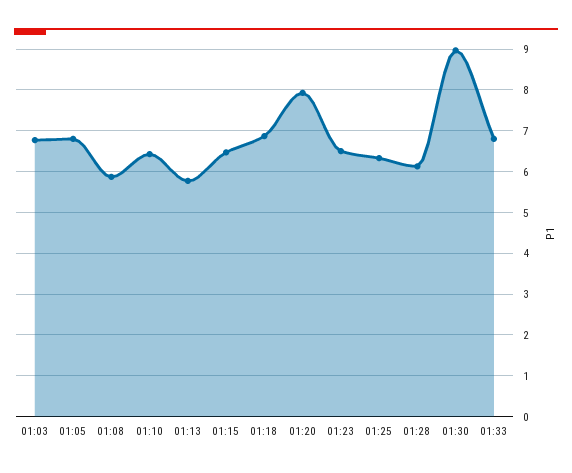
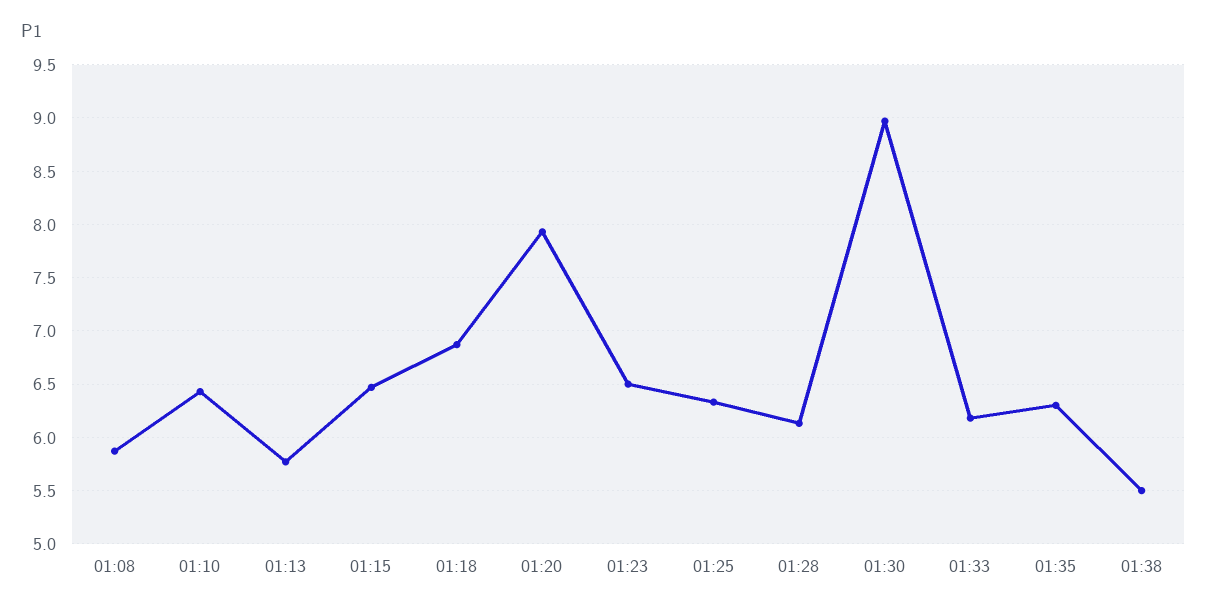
01:03: 6.8 -> none
01:05: 6.8 -> none
01:33: 6.8 -> 6.2
01:35: none -> 6.3
01:38: none -> 5.5

